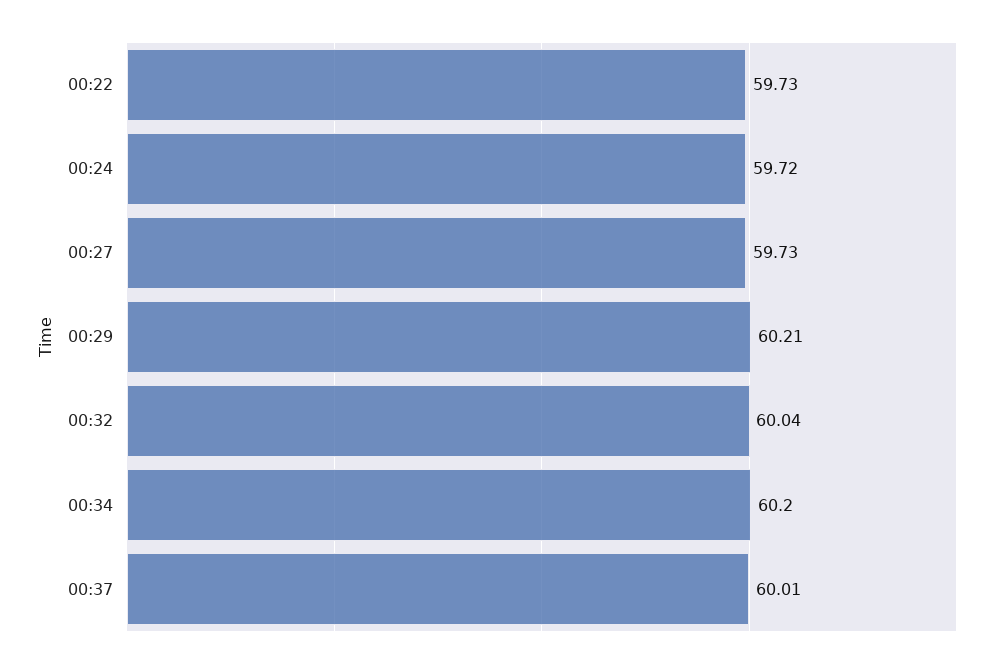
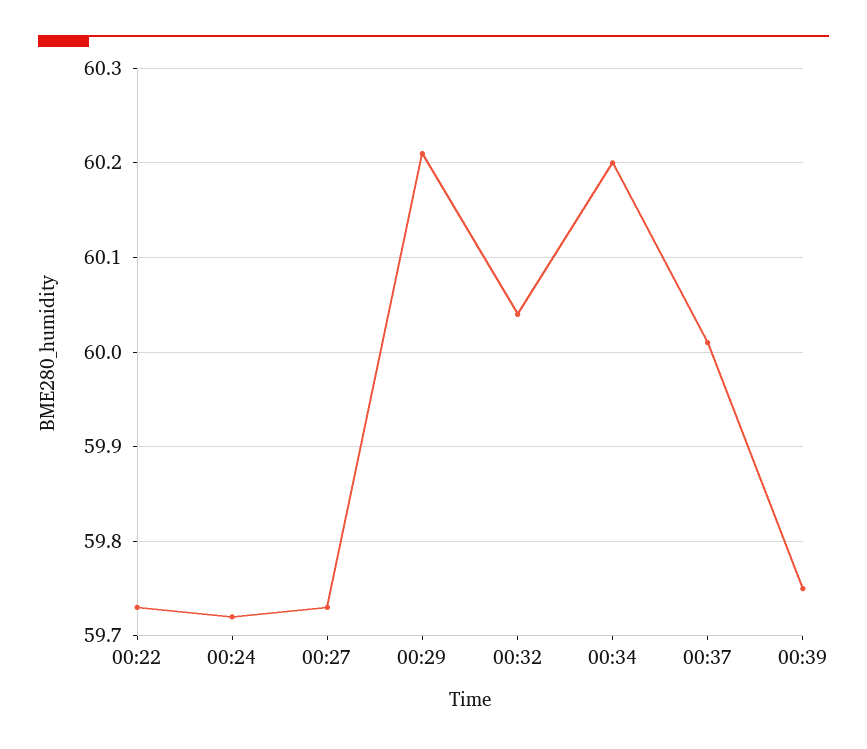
00:39: none -> 59.75

